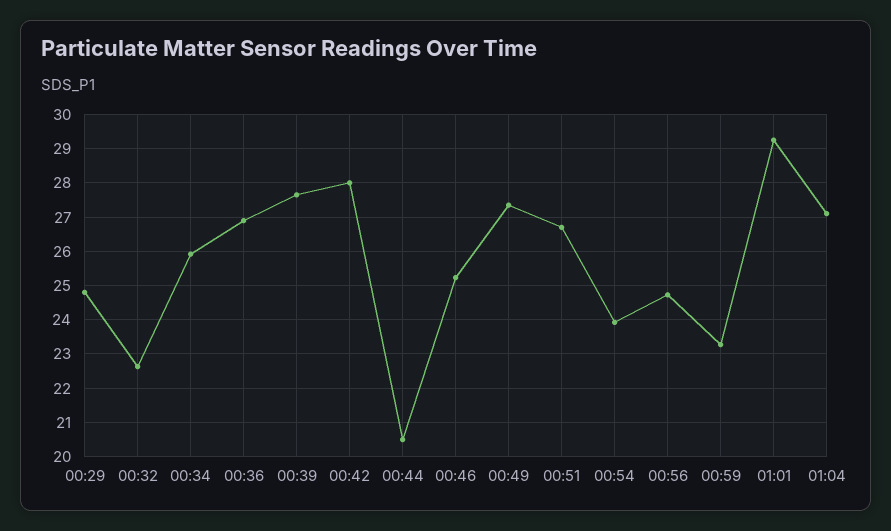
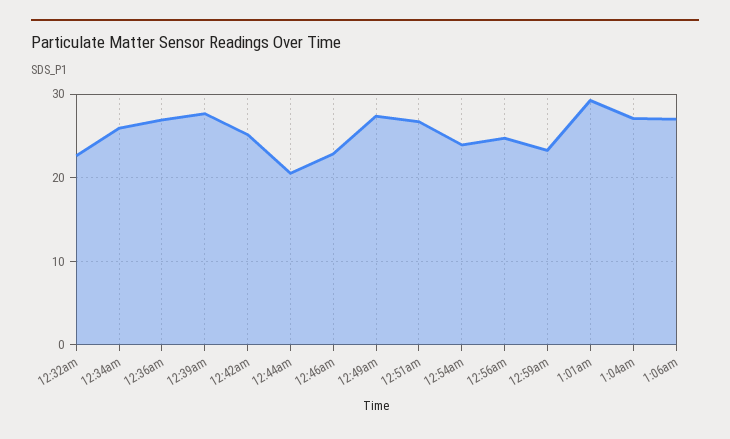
00:29: 24.8 -> none
00:42: 28 -> 25
00:46: 25.2 -> 23
1:06am: none -> 27

